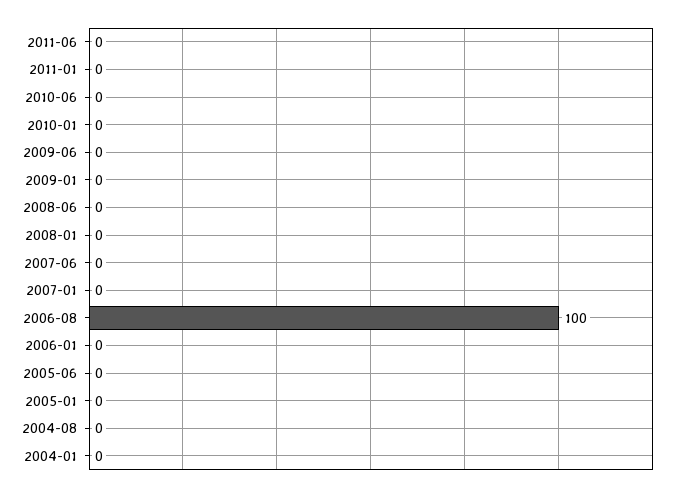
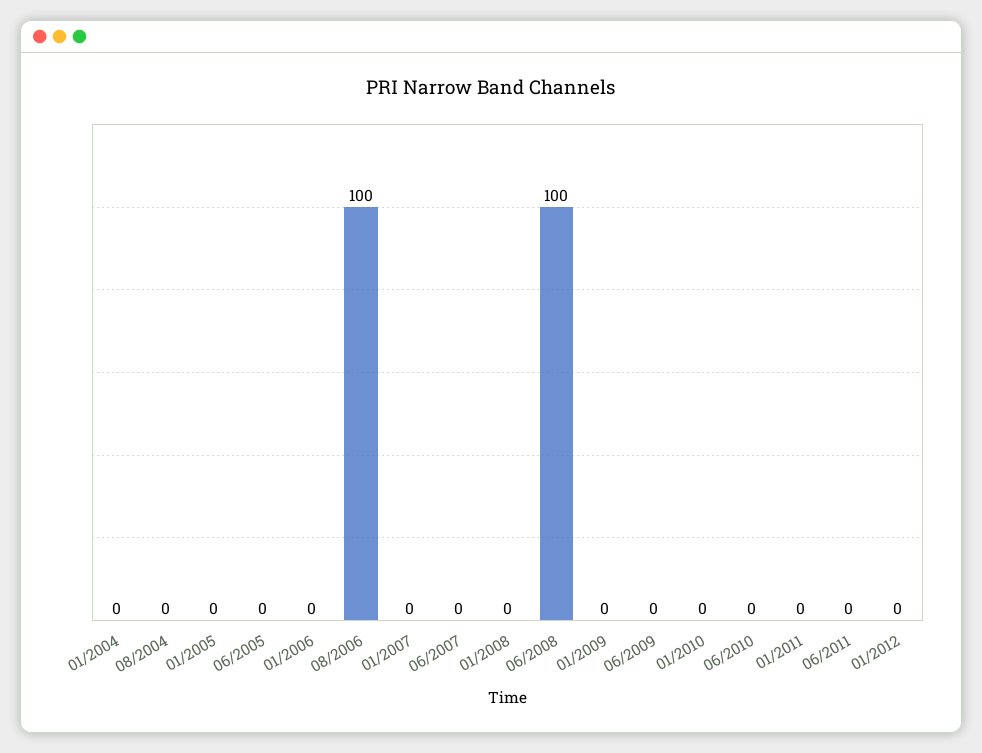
2008-06: 0 -> 100
01/2012: none -> 0

